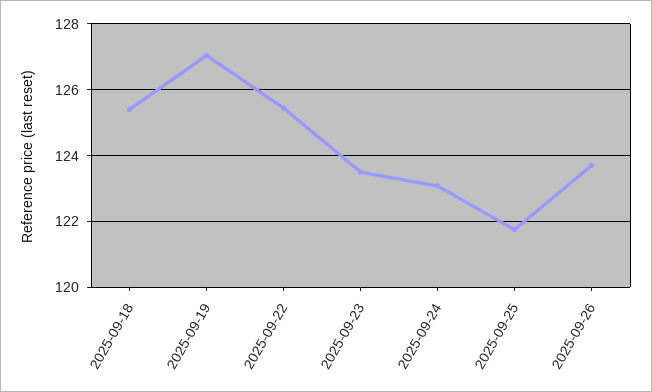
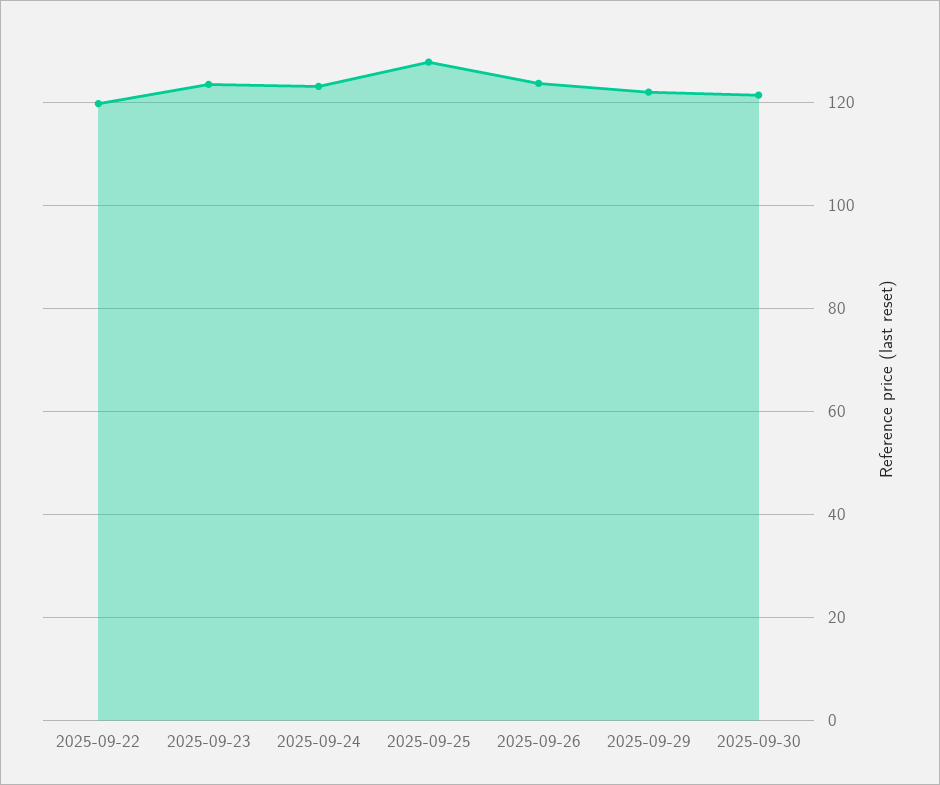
2025-09-18: 125.4 -> none
2025-09-19: 127 -> none
2025-09-22: 125.4 -> 120
2025-09-25: 121.8 -> 128
2025-09-29: none -> 122
2025-09-30: none -> 122

